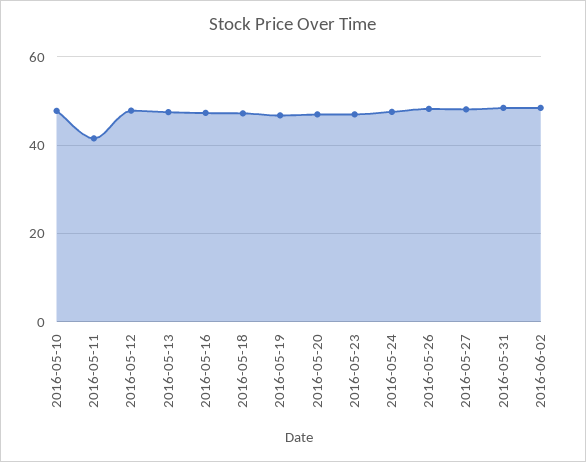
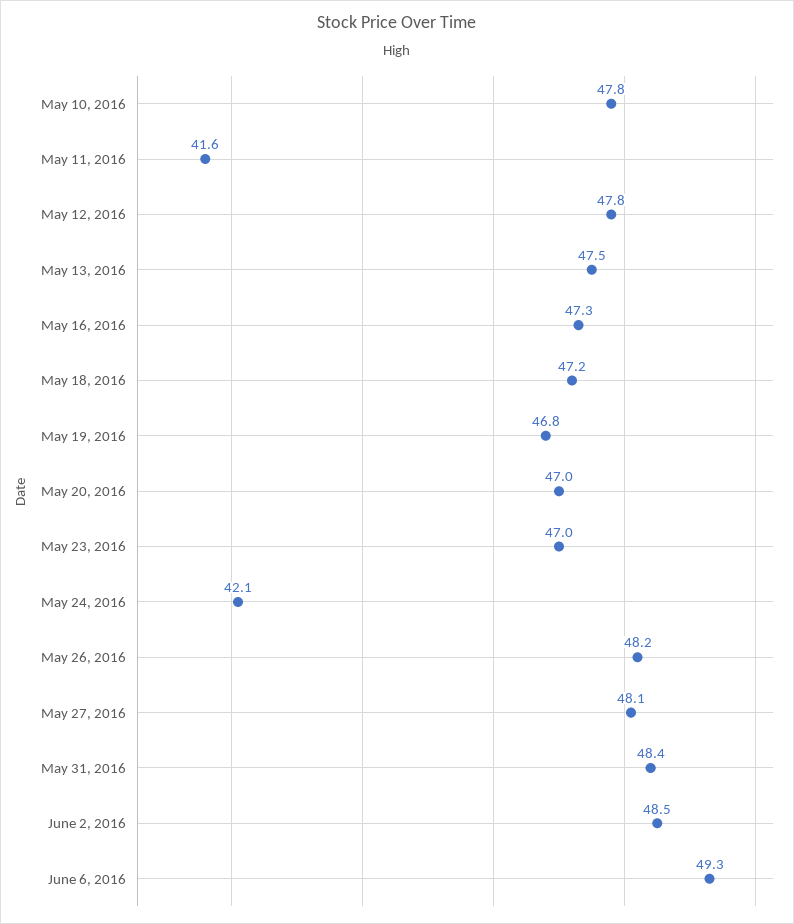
2016-05-24: 48 -> 42.1
June 6, 2016: none -> 49.3

